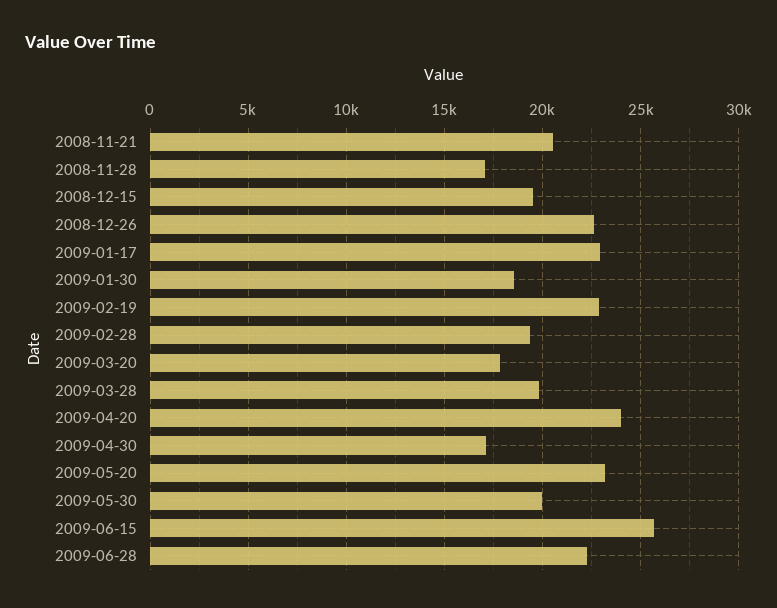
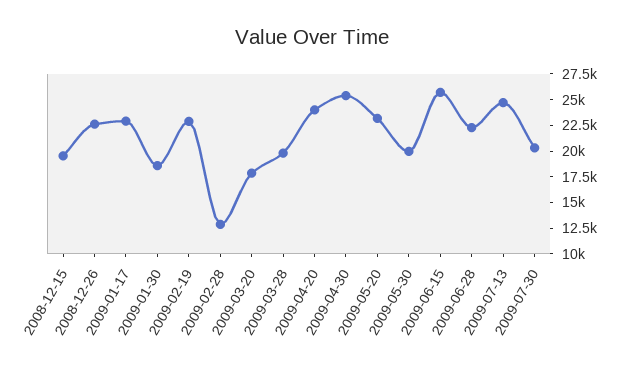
2008-11-21: 20500 -> none
2008-11-28: 17000 -> none
2009-02-28: 19500 -> 12500
2009-04-30: 17000 -> 25000
2009-07-13: none -> 25000
2009-07-30: none -> 20000

